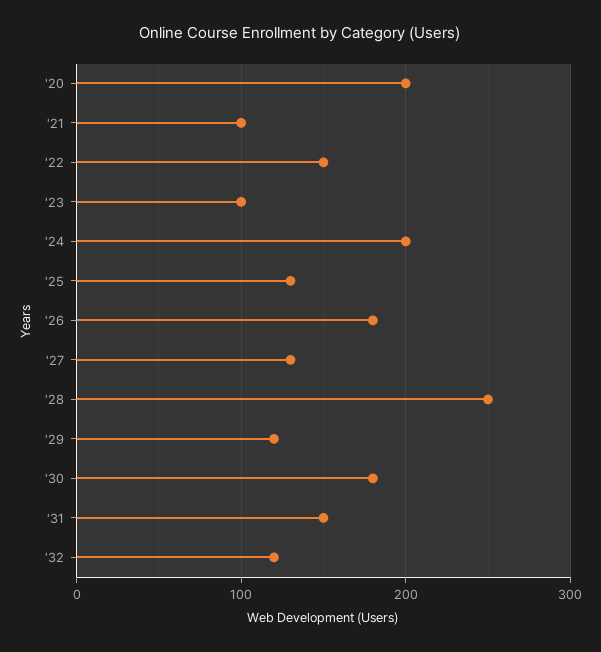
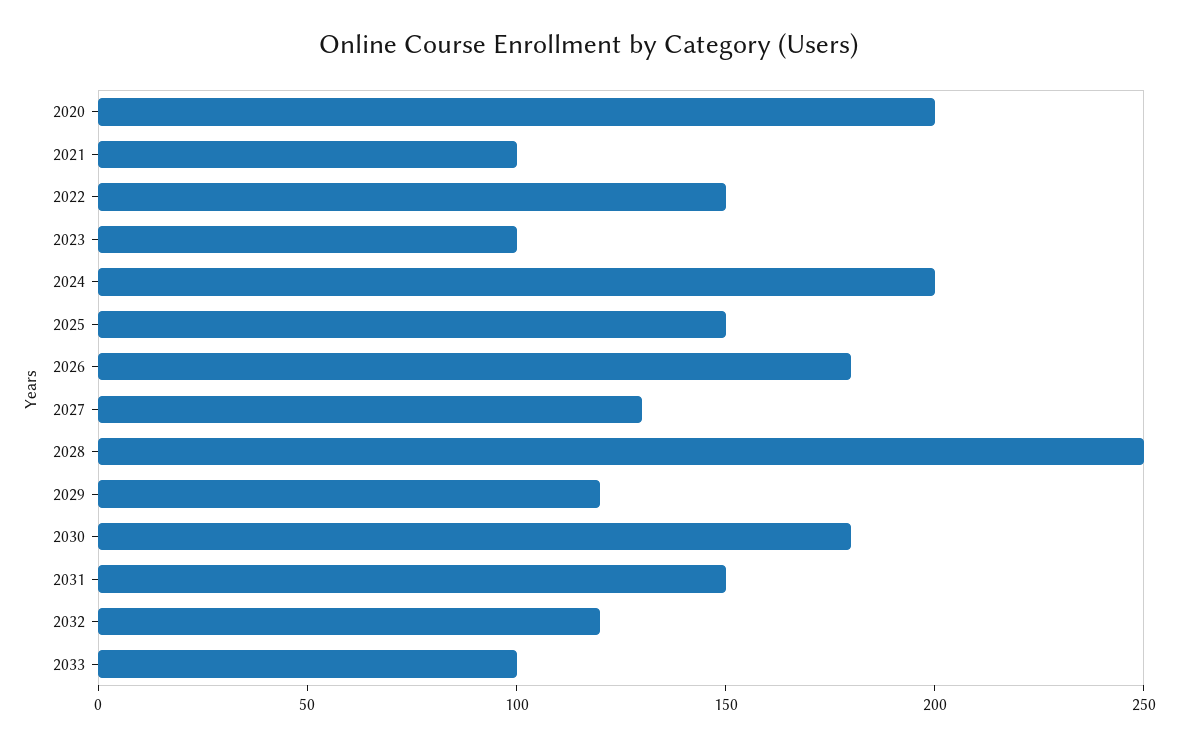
'25: 130 -> 150
2033: none -> 100

